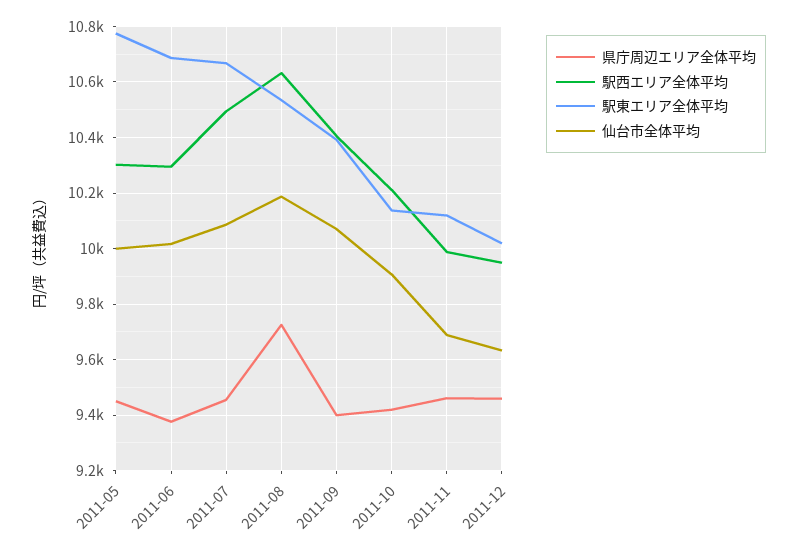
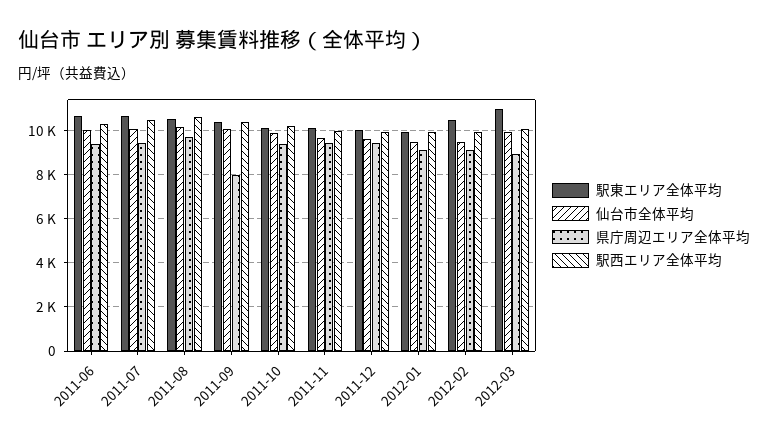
県庁周辺エリア全体平均, 2011-05: 9450 -> none
駅西エリア全体平均, 2011-05: 10300 -> none
駅東エリア全体平均, 2011-05: 10775 -> none
仙台市全体平均, 2011-05: 10000 -> none
県庁周辺エリア全体平均, 2011-09: 9400 -> 8000
駅東エリア全体平均, 2012-01: none -> 10000
仙台市全体平均, 2012-01: none -> 9500
県庁周辺エリア全体平均, 2012-01: none -> 9000
駅西エリア全体平均, 2012-01: none -> 10000
駅東エリア全体平均, 2012-02: none -> 10500
仙台市全体平均, 2012-02: none -> 9500
県庁周辺エリア全体平均, 2012-02: none -> 9000
駅西エリア全体平均, 2012-02: none -> 10000
駅東エリア全体平均, 2012-03: none -> 11000
仙台市全体平均, 2012-03: none -> 10000
県庁周辺エリア全体平均, 2012-03: none -> 9000
駅西エリア全体平均, 2012-03: none -> 10000

